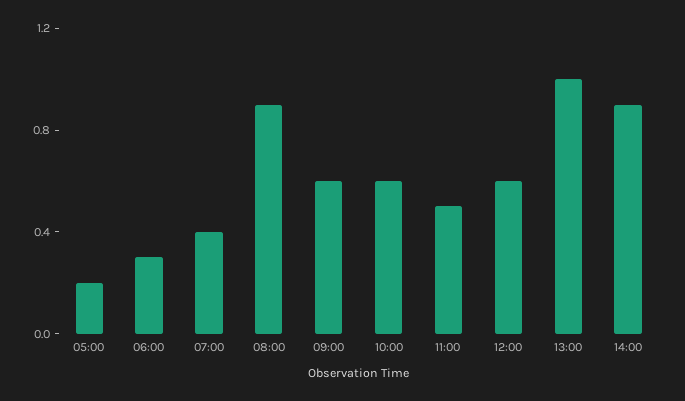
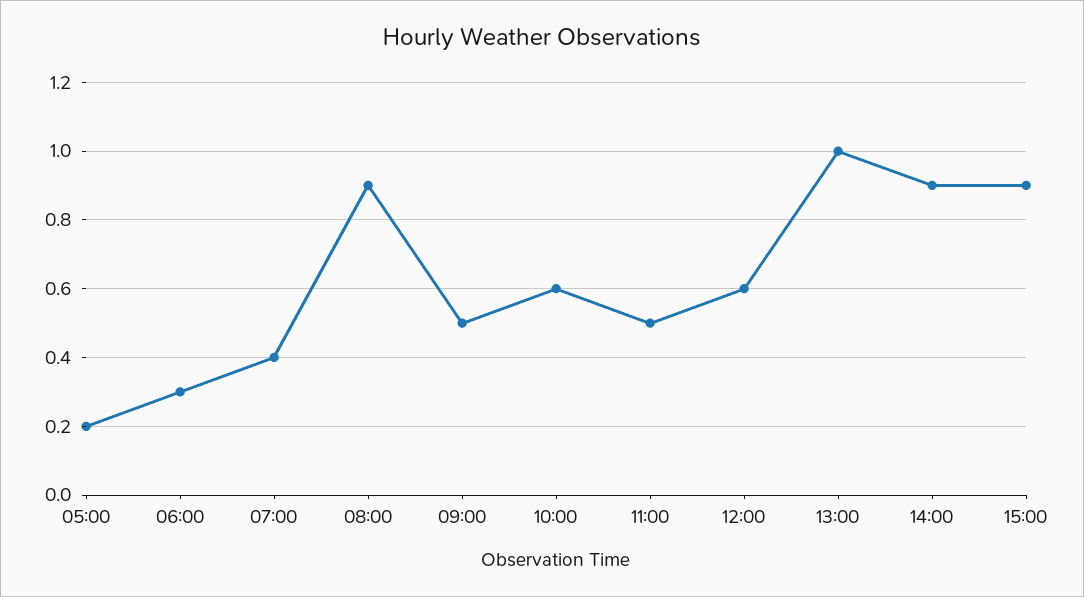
09:00: 0.6 -> 0.5
15:00: none -> 0.9

